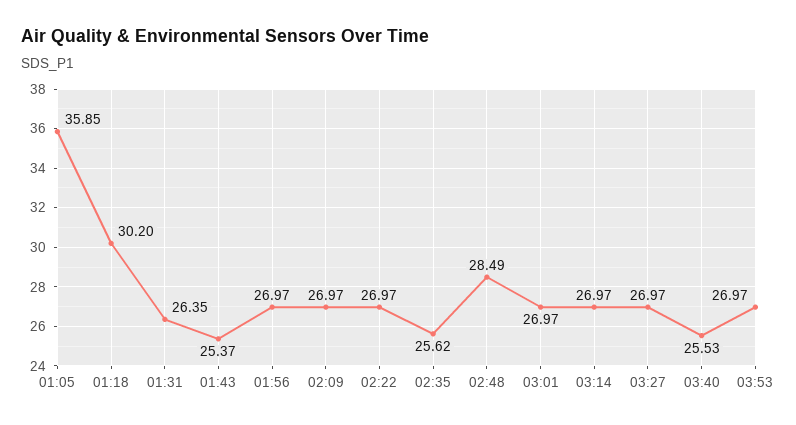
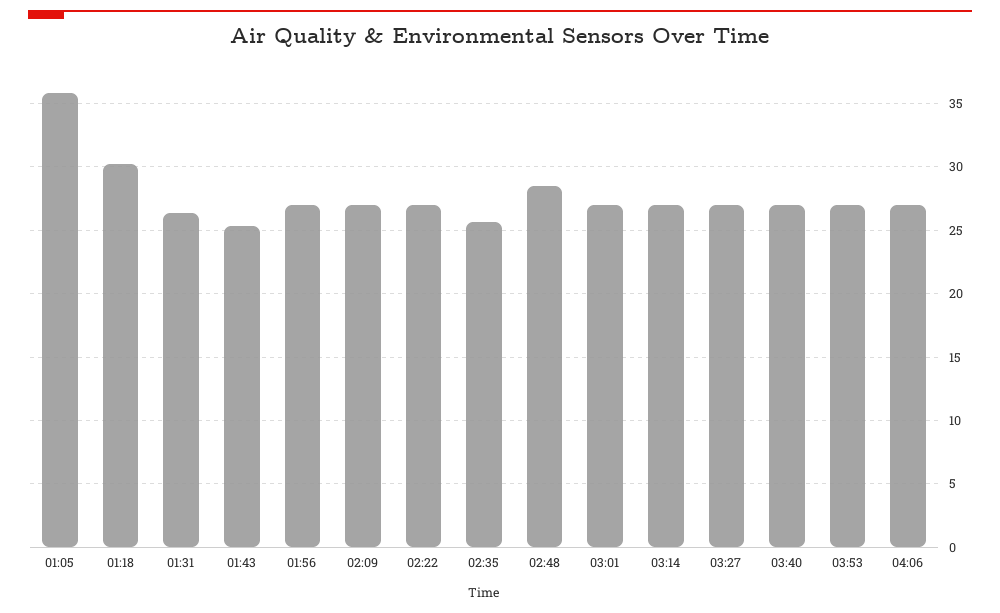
03:40: 25.53 -> 27
04:06: none -> 27

